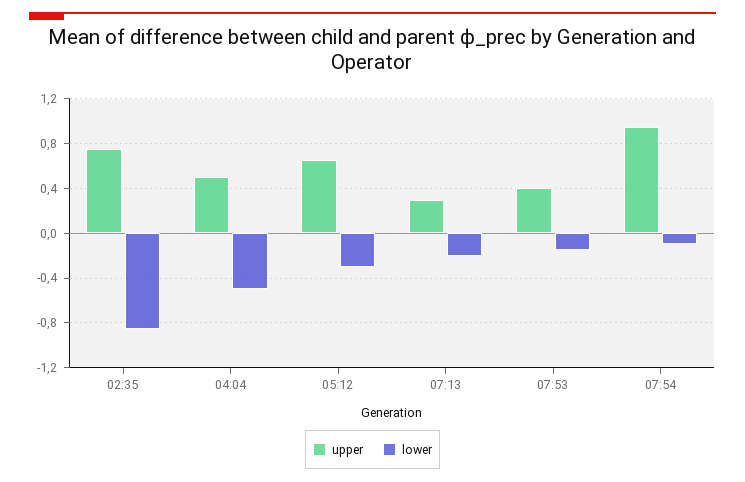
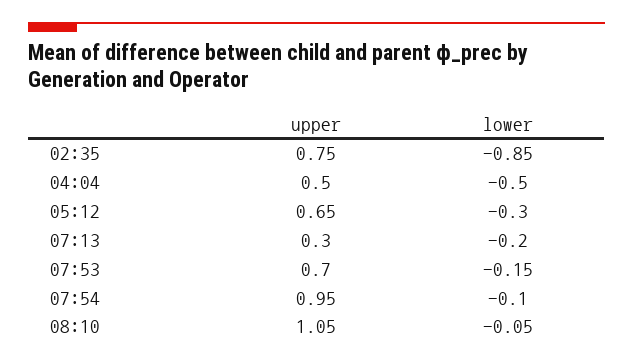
upper, 07:53: 0.4 -> 0.7
upper, 08:10: none -> 1.05
lower, 08:10: none -> -0.05

